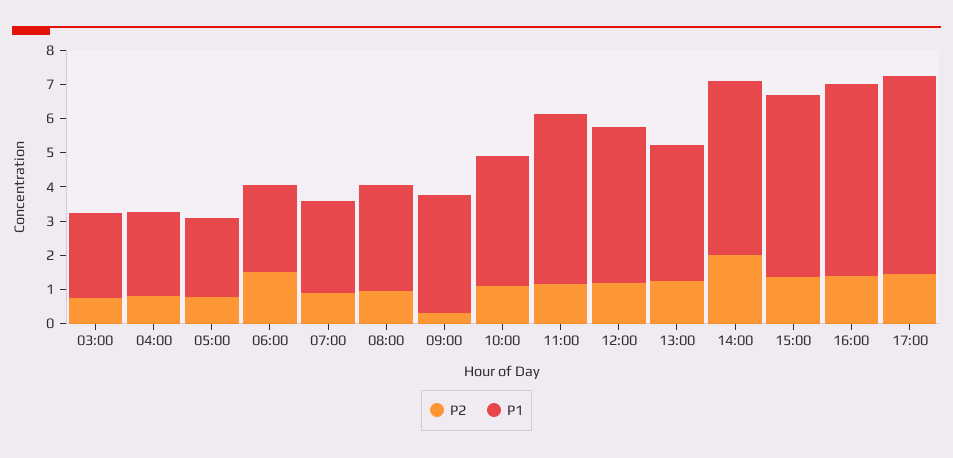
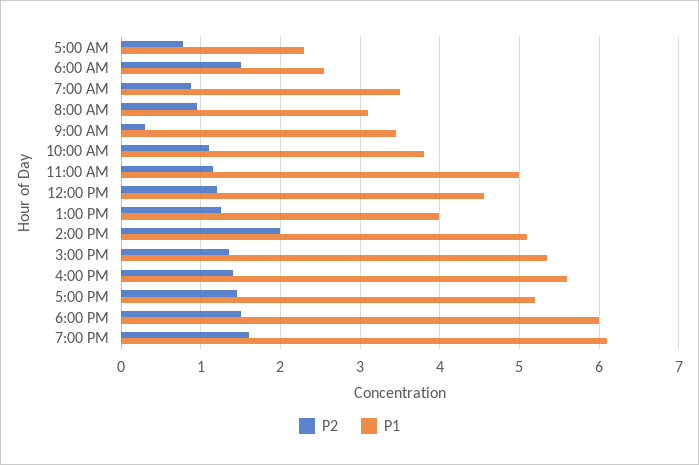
P2, 03:00: 0.75 -> none
P1, 03:00: 2.5 -> none
P2, 04:00: 0.75 -> none
P1, 04:00: 2.5 -> none
P1, 07:00: 2.75 -> 3.5
P1, 17:00: 5.75 -> 5.2
P2, 6:00 PM: none -> 1.5
P1, 6:00 PM: none -> 6
P2, 7:00 PM: none -> 1.6
P1, 7:00 PM: none -> 6.1

